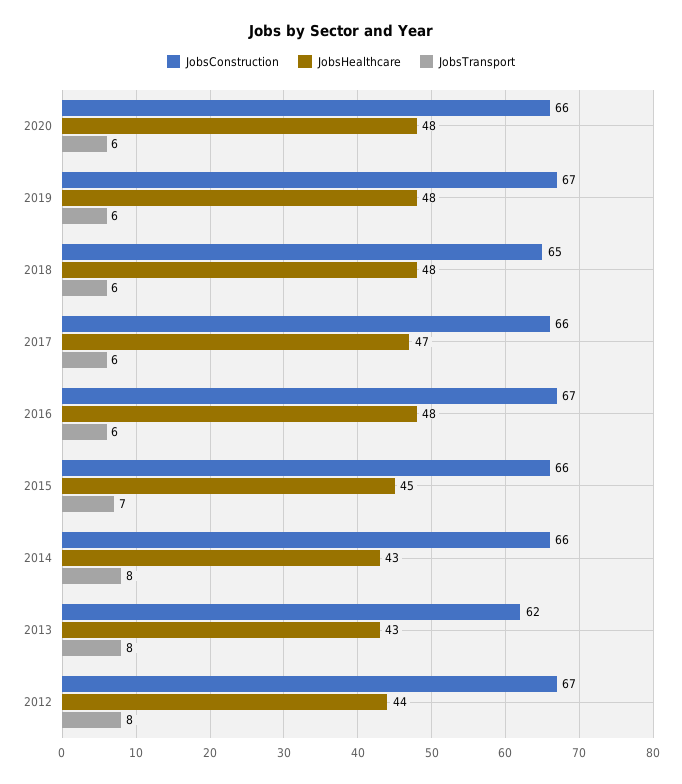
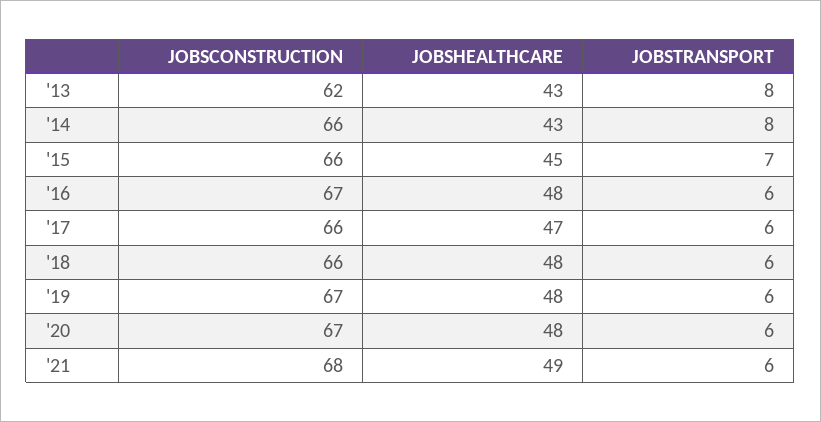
JobsConstruction, 2020: 66 -> 67
JobsConstruction, 2018: 65 -> 66
JobsConstruction, 2012: 67 -> none
JobsHealthcare, 2012: 44 -> none
JobsTransport, 2012: 8 -> none
JobsConstruction, '21: none -> 68
JobsHealthcare, '21: none -> 49
JobsTransport, '21: none -> 6

